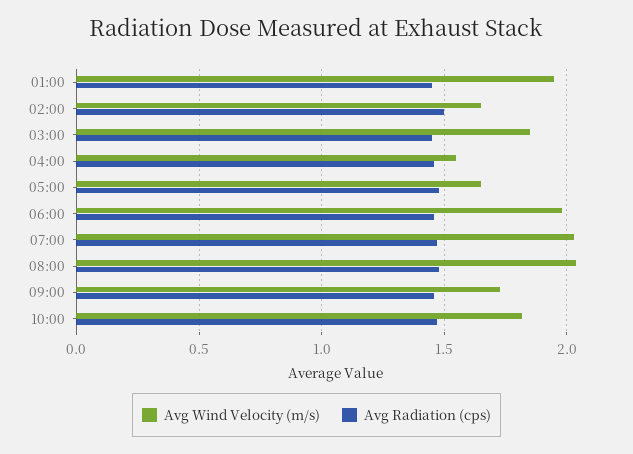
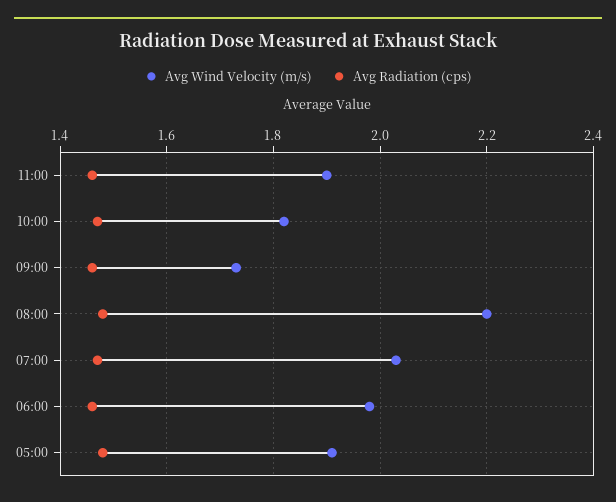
Avg Wind Velocity (m/s), 01:00: 1.95 -> none
Avg Radiation (cps), 01:00: 1.45 -> none
Avg Wind Velocity (m/s), 02:00: 1.65 -> none
Avg Radiation (cps), 02:00: 1.5 -> none
Avg Wind Velocity (m/s), 03:00: 1.85 -> none
Avg Radiation (cps), 03:00: 1.45 -> none
Avg Wind Velocity (m/s), 04:00: 1.55 -> none
Avg Radiation (cps), 04:00: 1.45 -> none
Avg Wind Velocity (m/s), 05:00: 1.65 -> 1.9
Avg Wind Velocity (m/s), 08:00: 2.05 -> 2.2
Avg Wind Velocity (m/s), 11:00: none -> 1.9
Avg Radiation (cps), 11:00: none -> 1.45

